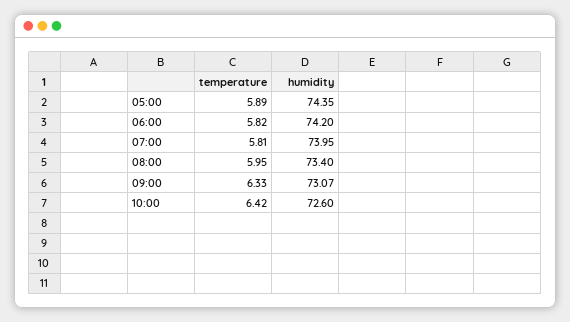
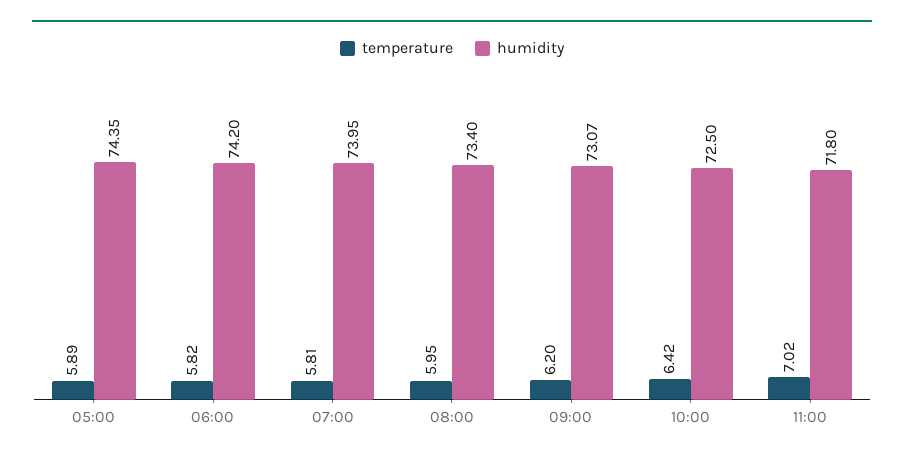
temperature, 09:00: 6.33 -> 6.2
humidity, 10:00: 72.6 -> 72.5
temperature, 11:00: none -> 7.02
humidity, 11:00: none -> 71.8

